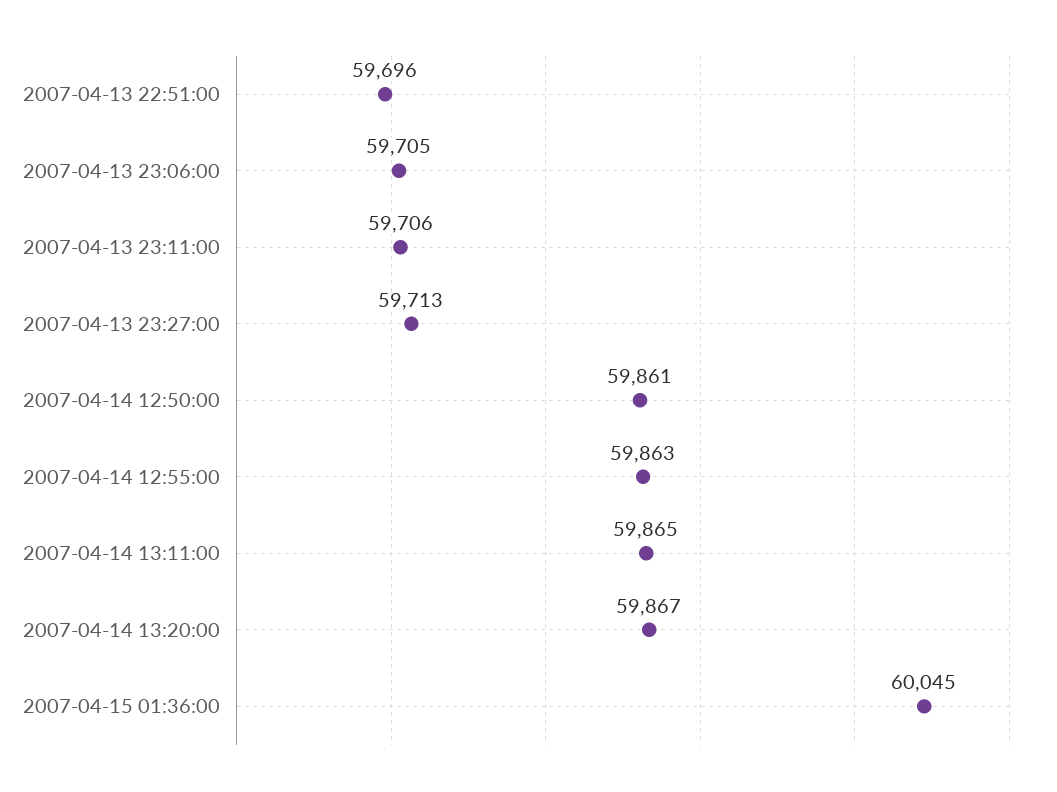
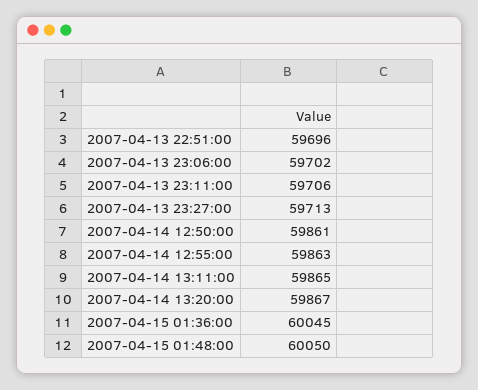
2007-04-13 23:06:00: 59705 -> 59702
2007-04-15 01:48:00: none -> 60050

